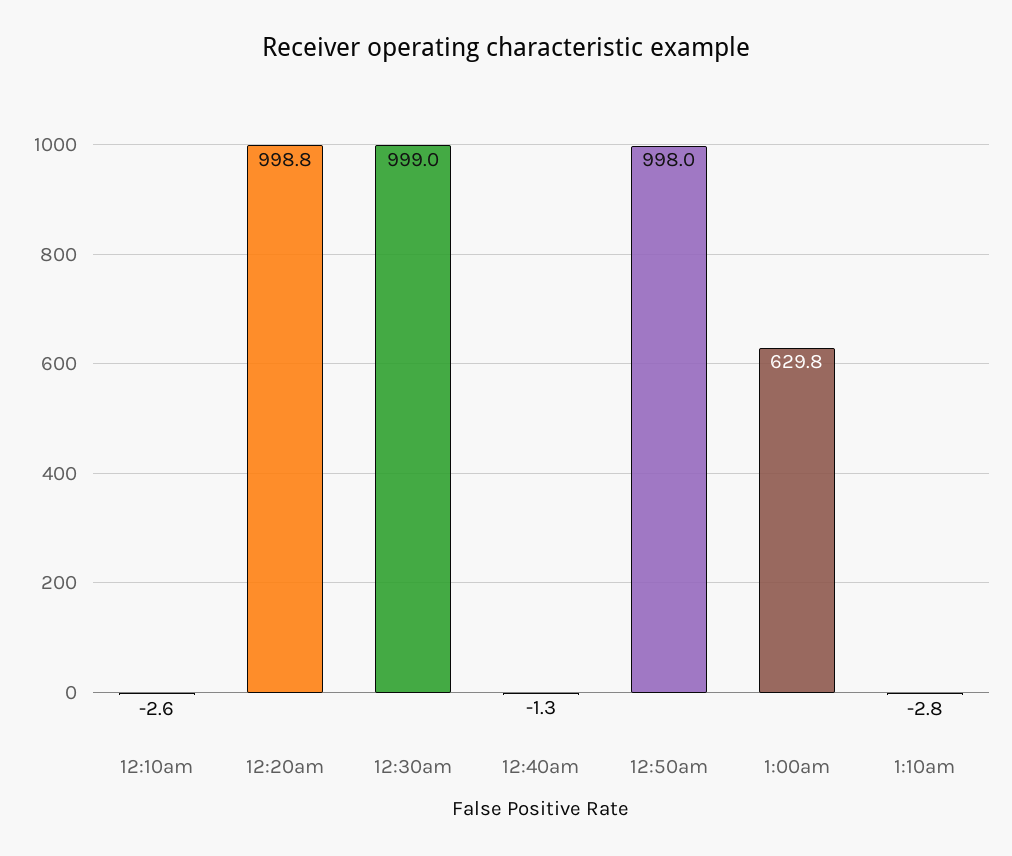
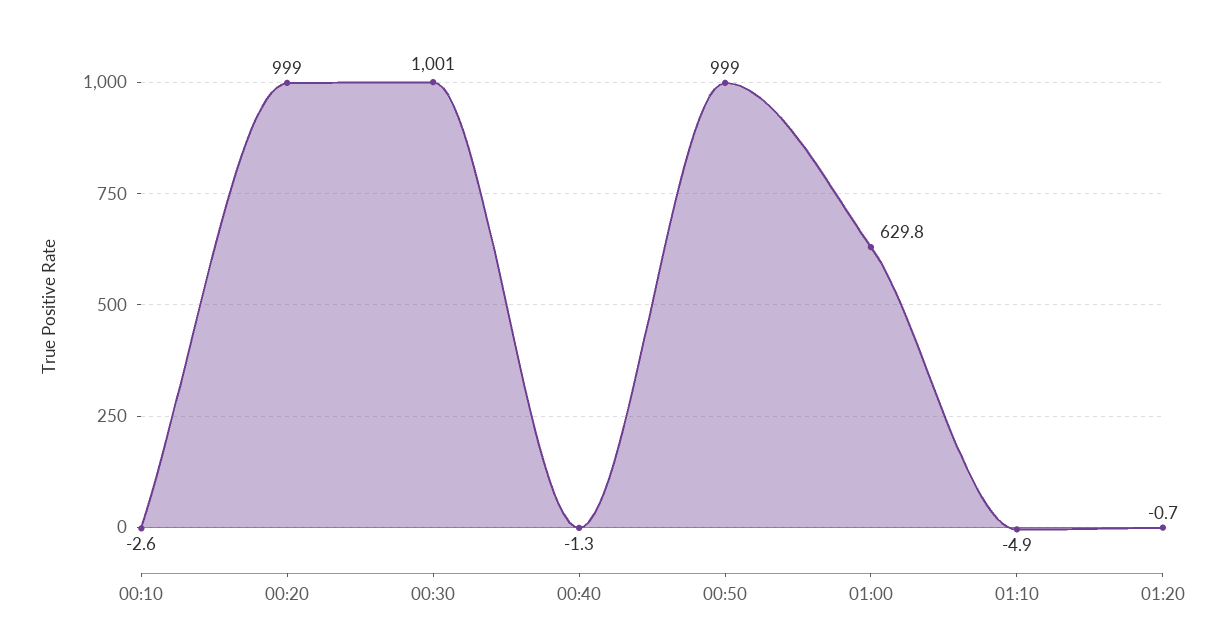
12:20am: 998.8 -> 999
12:30am: 999 -> 1001
12:50am: 998 -> 999
1:10am: -2.8 -> -4.9
01:20: none -> -0.7

